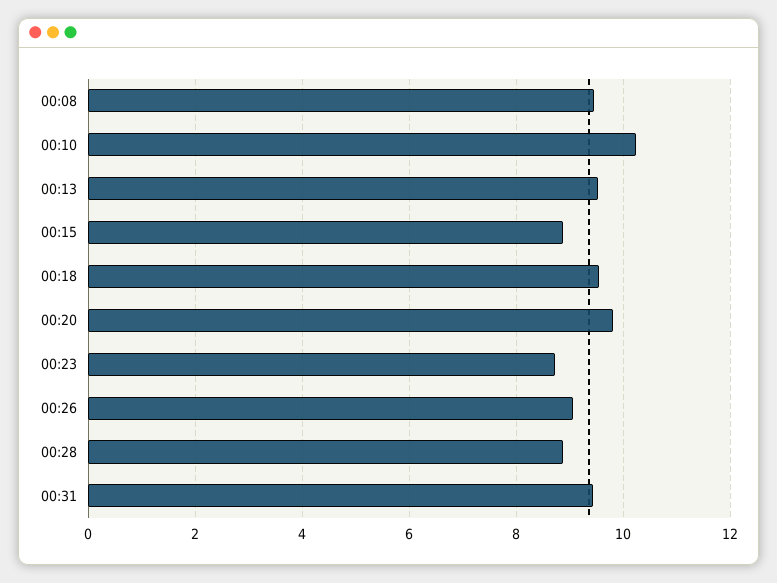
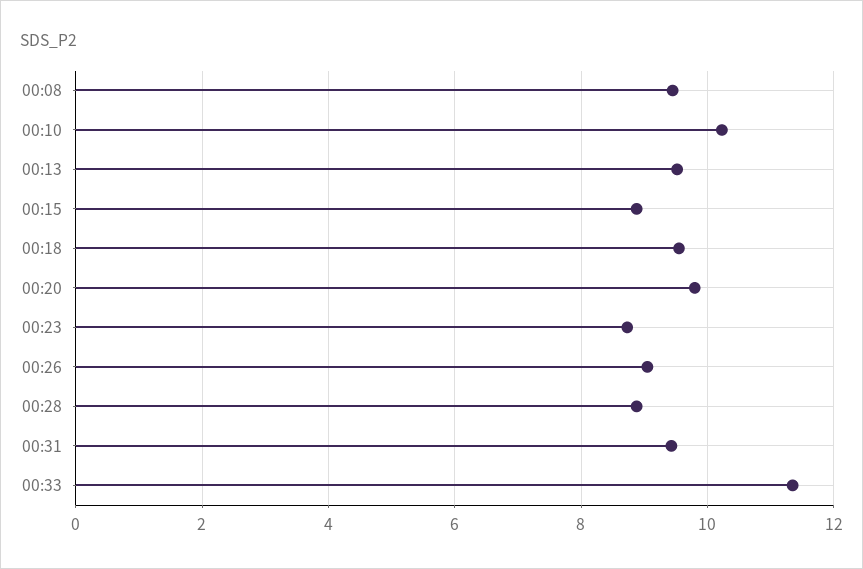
00:33: none -> 11.4

